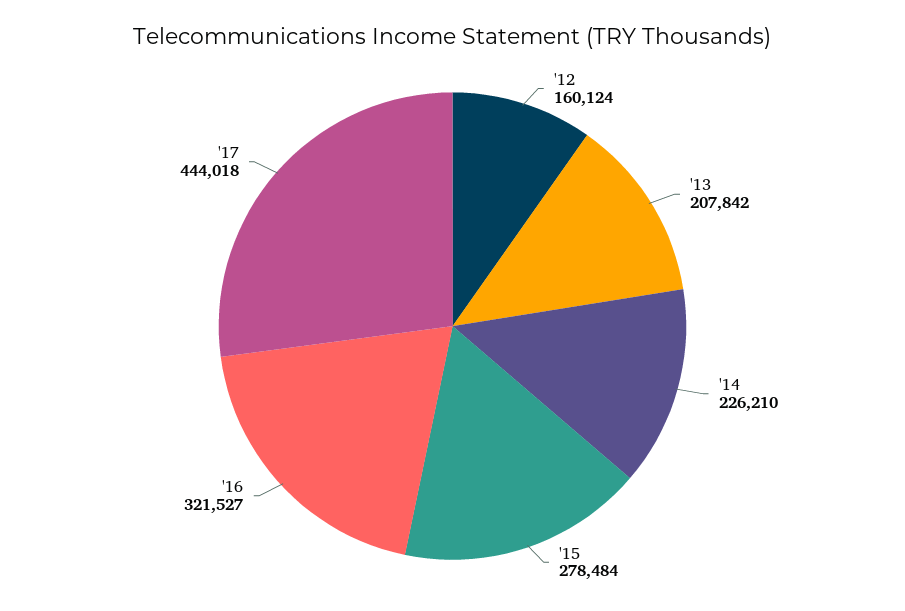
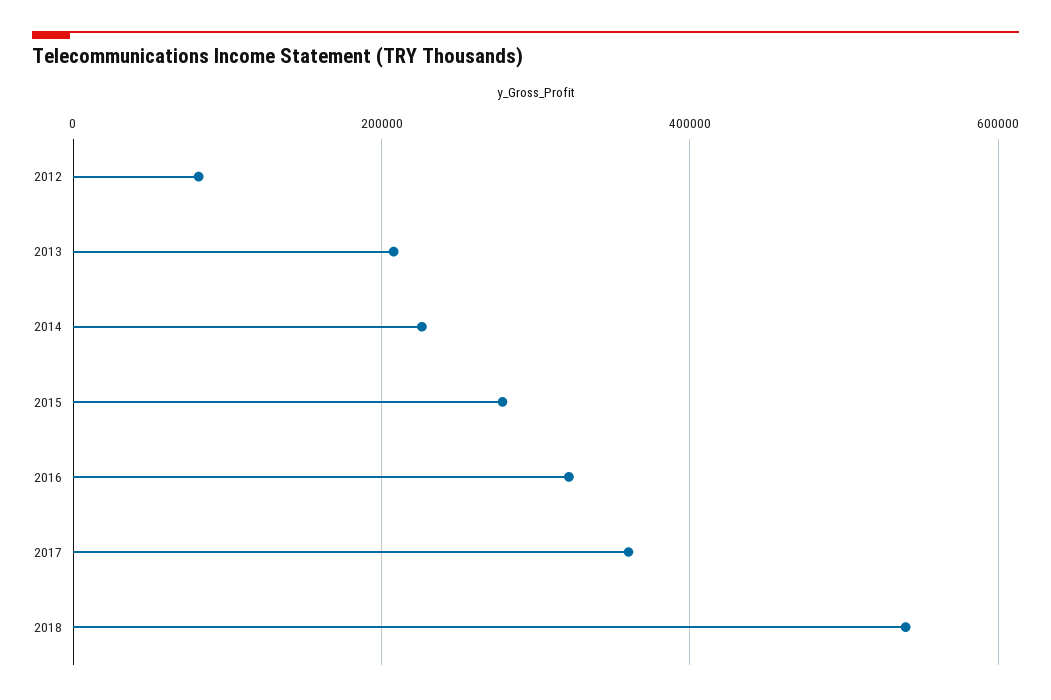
'12: 160124 -> 80000
'17: 444018 -> 360000
2018: none -> 540000

